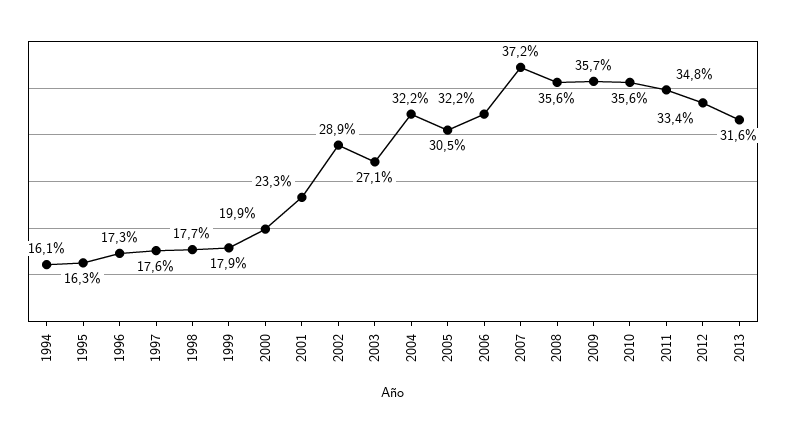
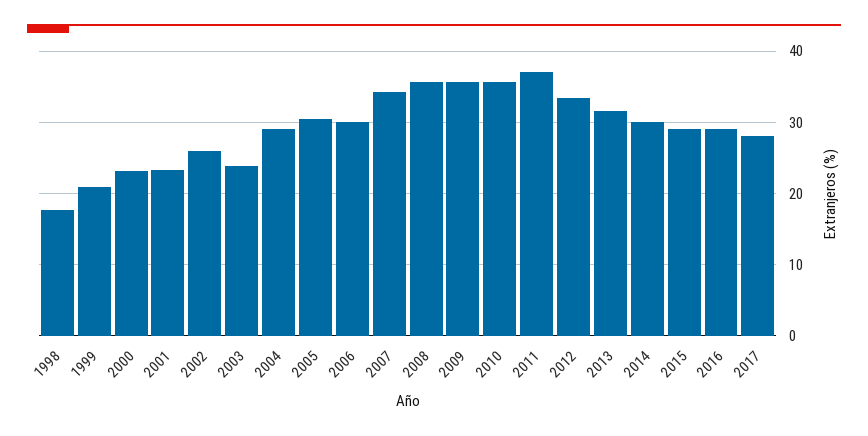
1994: 16.1 -> none
1995: 16.3 -> none
1996: 17.3 -> none
1997: 17.6 -> none
1999: 17.9 -> 21
2000: 19.9 -> 23
2002: 28.9 -> 26
2003: 27.1 -> 24
2004: 32.2 -> 29
2006: 32.2 -> 30
2007: 37.2 -> 34
2011: 34.8 -> 37
2014: none -> 30
2015: none -> 29
2016: none -> 29
2017: none -> 28

